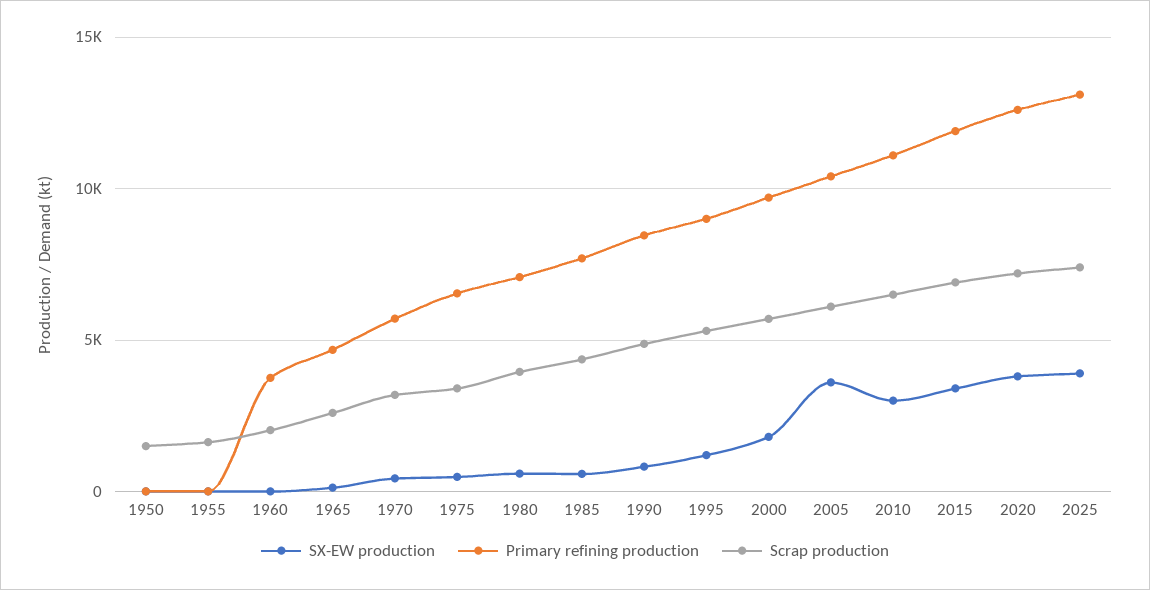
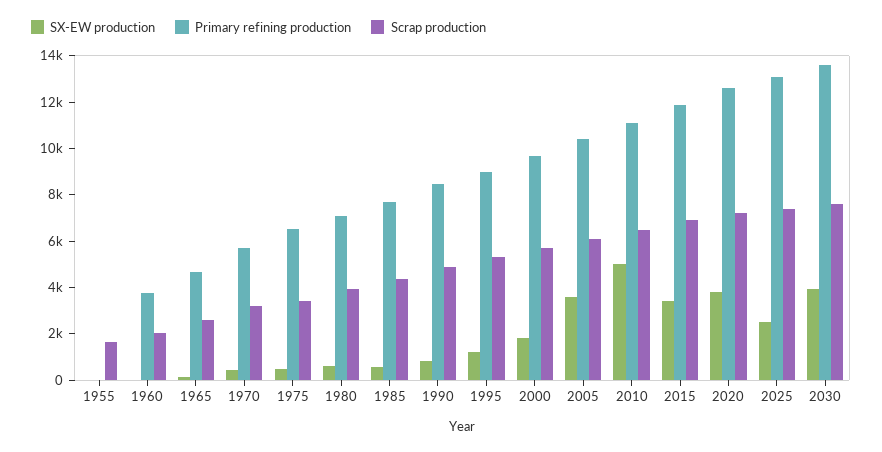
SX-EW production, 1950: 0 -> none
Primary refining production, 1950: 0 -> none
Scrap production, 1950: 1500 -> none
SX-EW production, 2010: 3000 -> 5000
SX-EW production, 2025: 4000 -> 2500
SX-EW production, 2030: none -> 4000
Primary refining production, 2030: none -> 13500
Scrap production, 2030: none -> 7500

